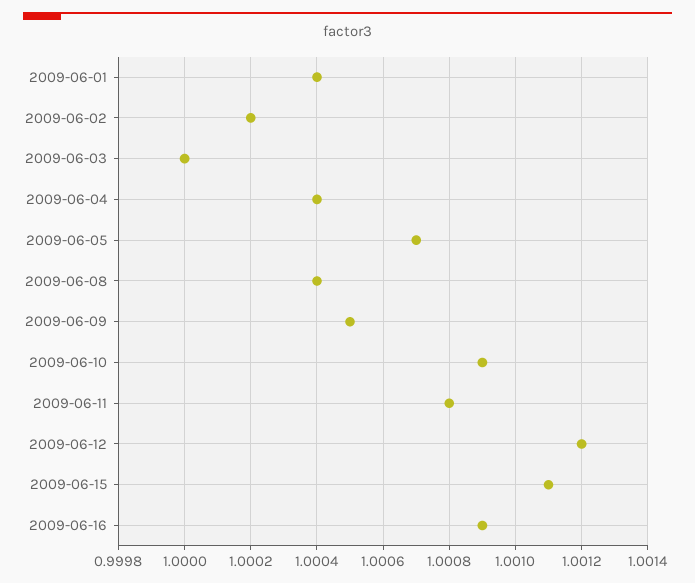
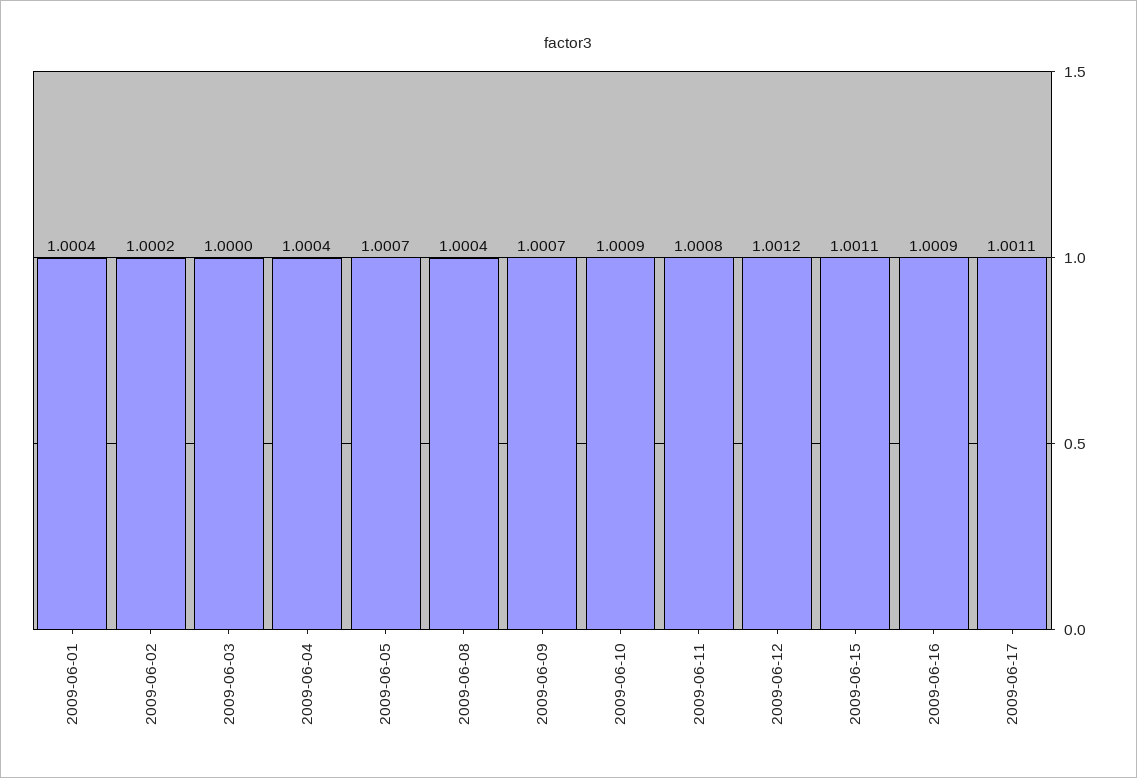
2009-06-09: 1.0005 -> 1.0007
2009-06-17: none -> 1.0011

